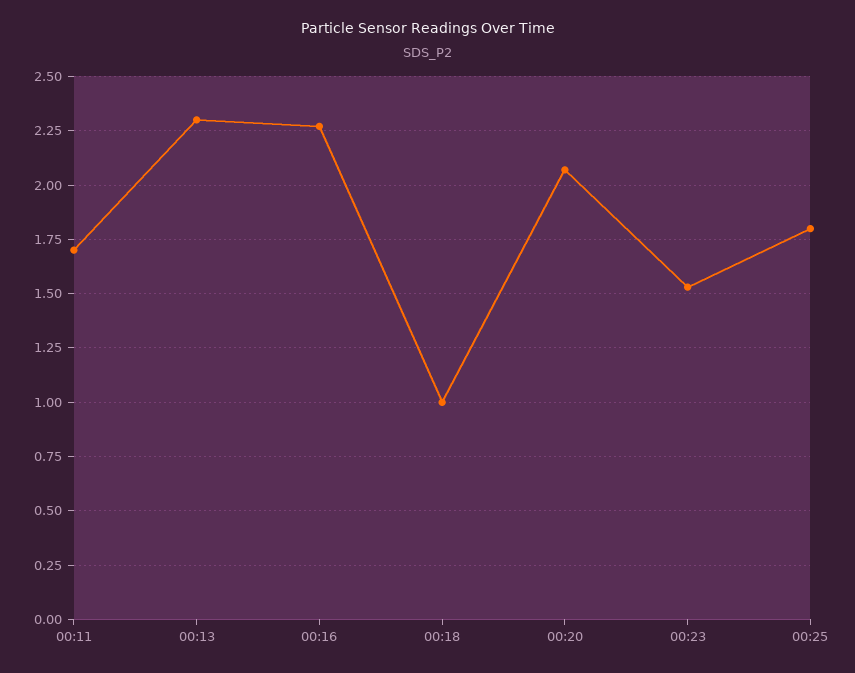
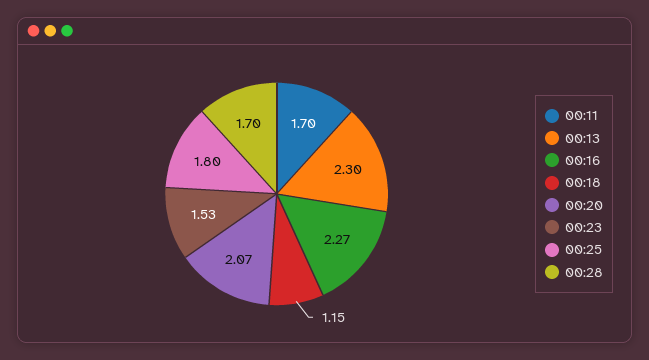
00:18: 1 -> 1.15
00:28: none -> 1.7

